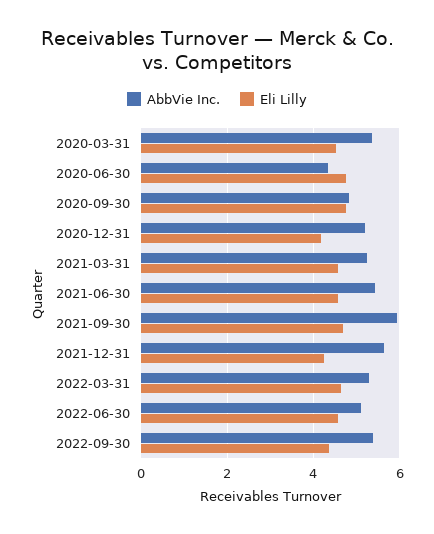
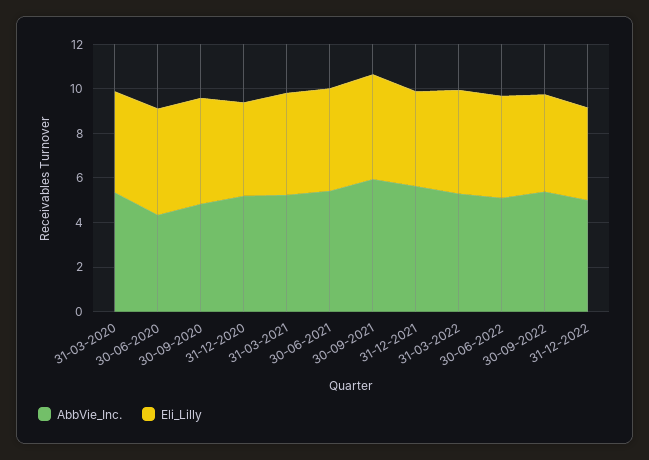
AbbVie Inc., 31-12-2022: none -> 5
Eli Lilly, 31-12-2022: none -> 4

